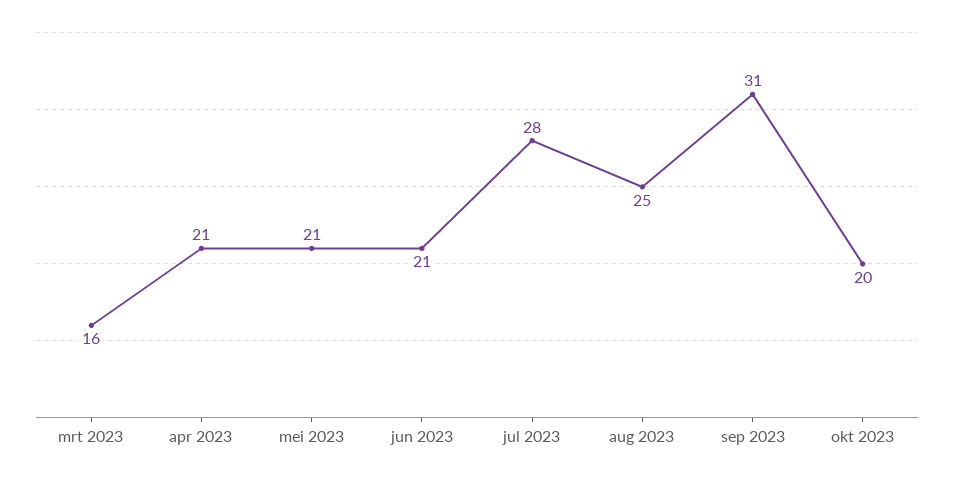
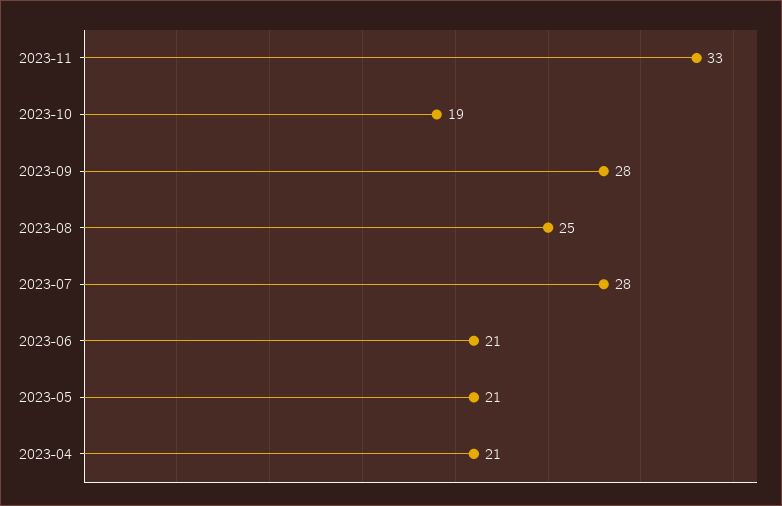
mrt 2023: 16 -> none
sep 2023: 31 -> 28
okt 2023: 20 -> 19
2023-11: none -> 33

